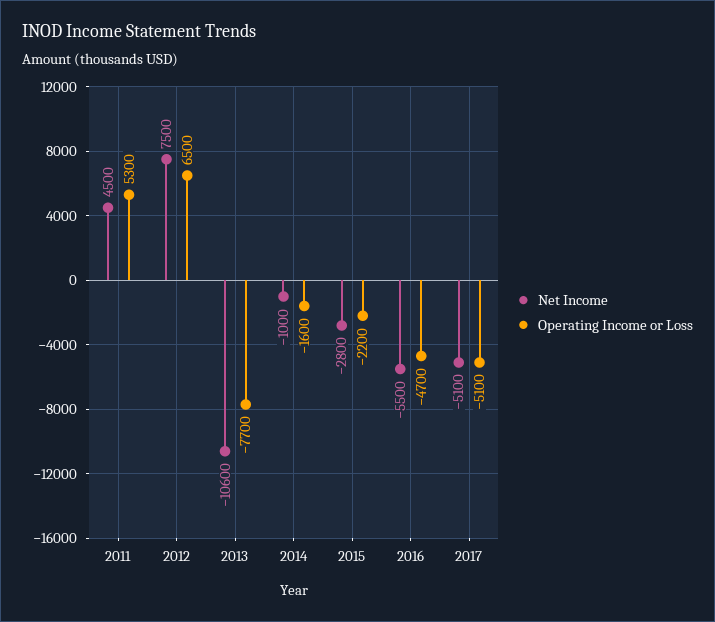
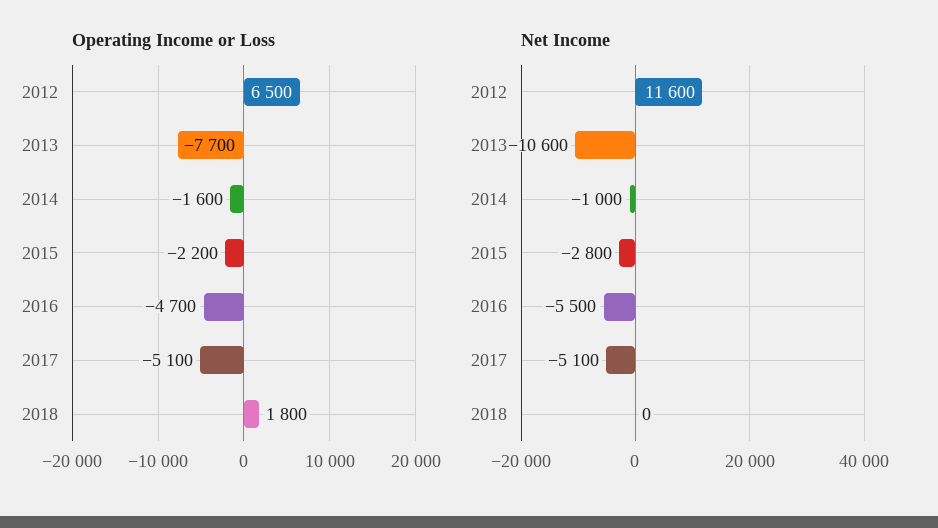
Net Income, 2011: 4500 -> none
Operating Income or Loss, 2011: 5300 -> none
Net Income, 2012: 7500 -> 11600
Operating Income or Loss, 2018: none -> 1800
Net Income, 2018: none -> 0

